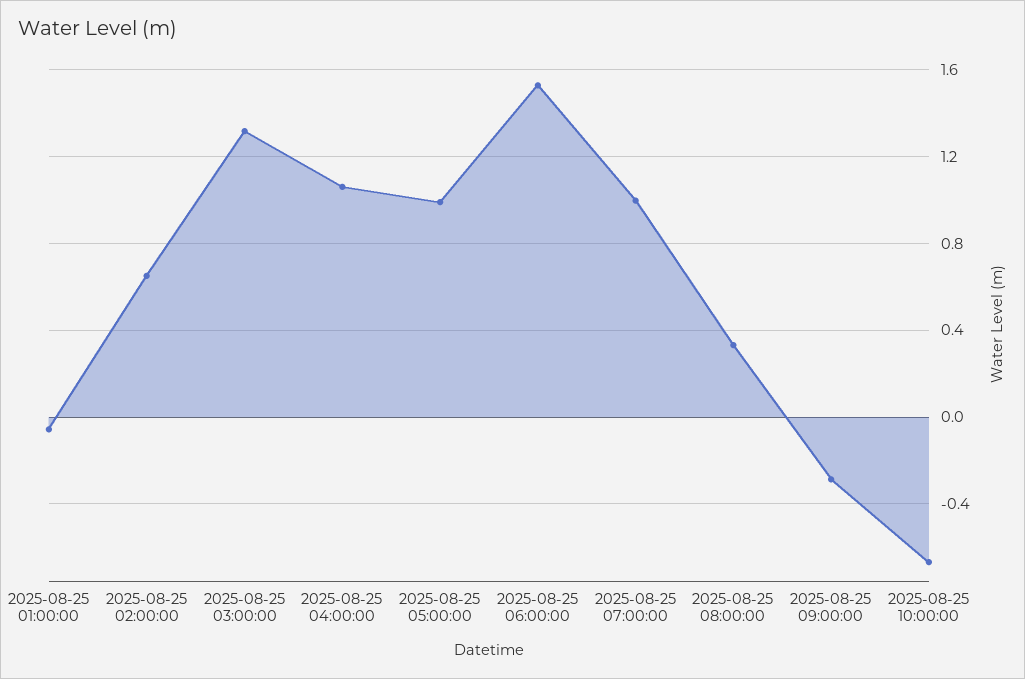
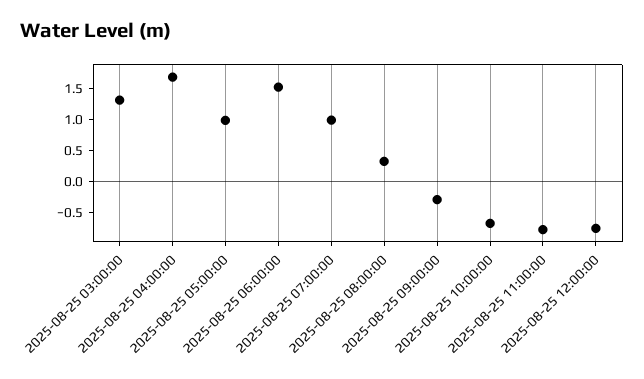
2025-08-25 01:00:00: -0.05 -> none
2025-08-25 02:00:00: 0.65 -> none
2025-08-25 04:00:00: 1.05 -> 1.75
2025-08-25 11:00:00: none -> -0.75
2025-08-25 12:00:00: none -> -0.75

